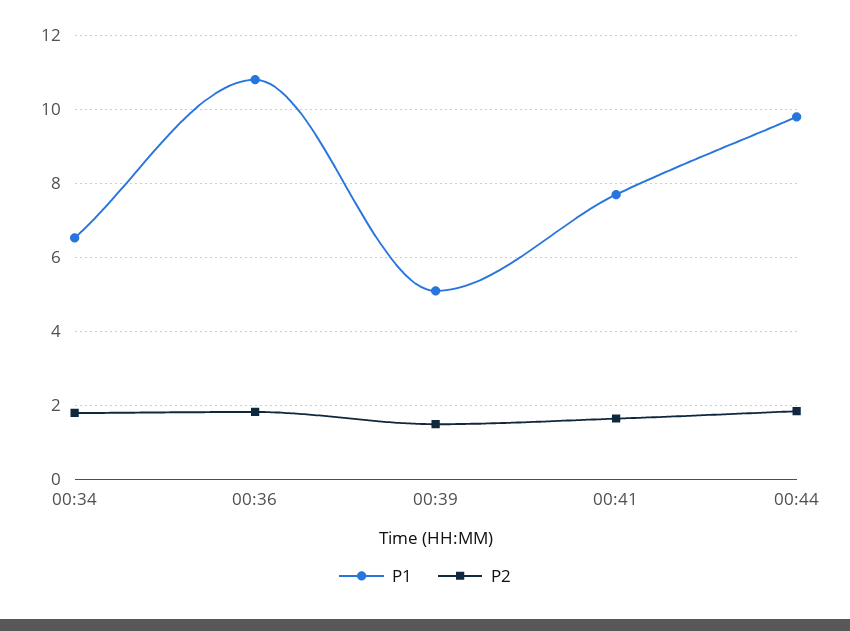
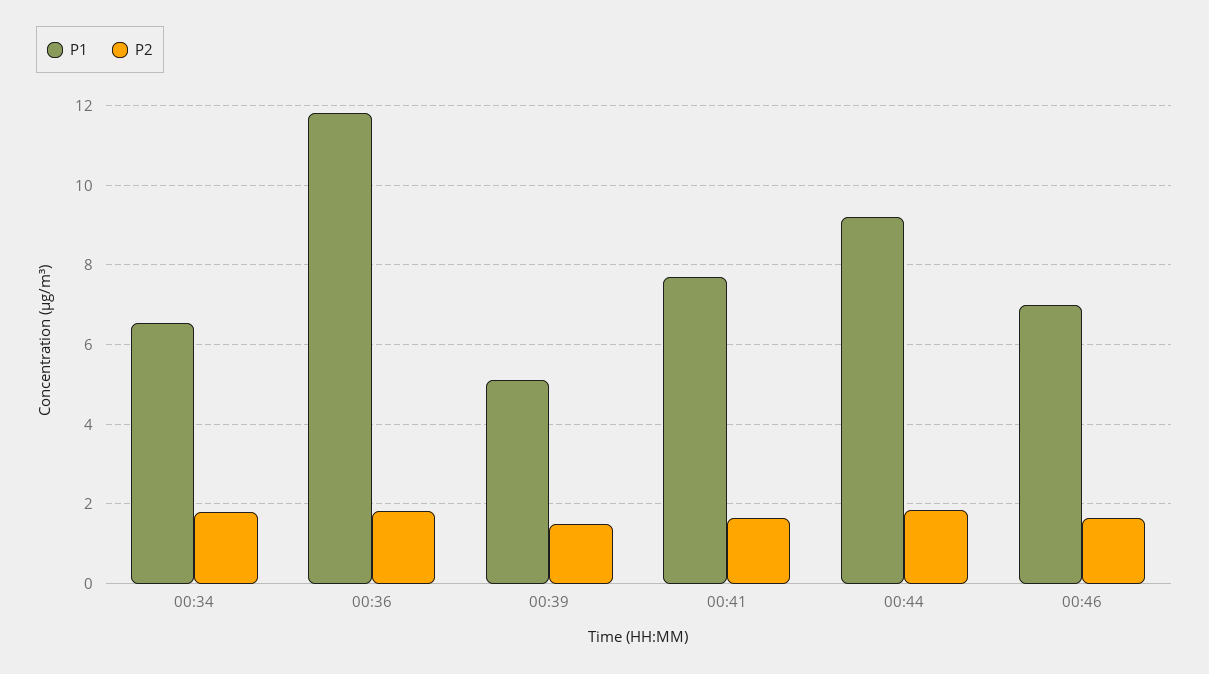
P1, 00:36: 10.8 -> 11.8
P1, 00:44: 9.8 -> 9.2
P1, 00:46: none -> 7
P2, 00:46: none -> 1.6

